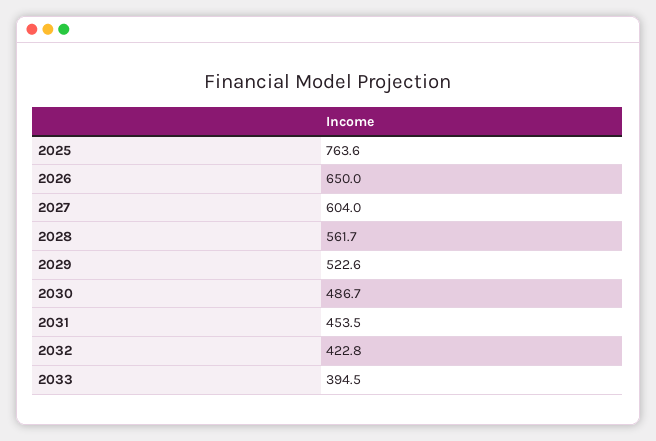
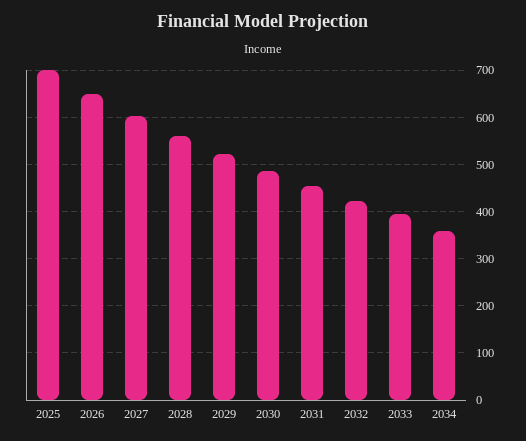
2025: 763.6 -> 700
2034: none -> 360

